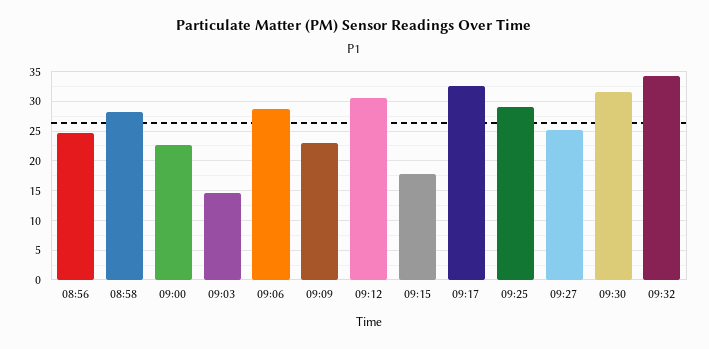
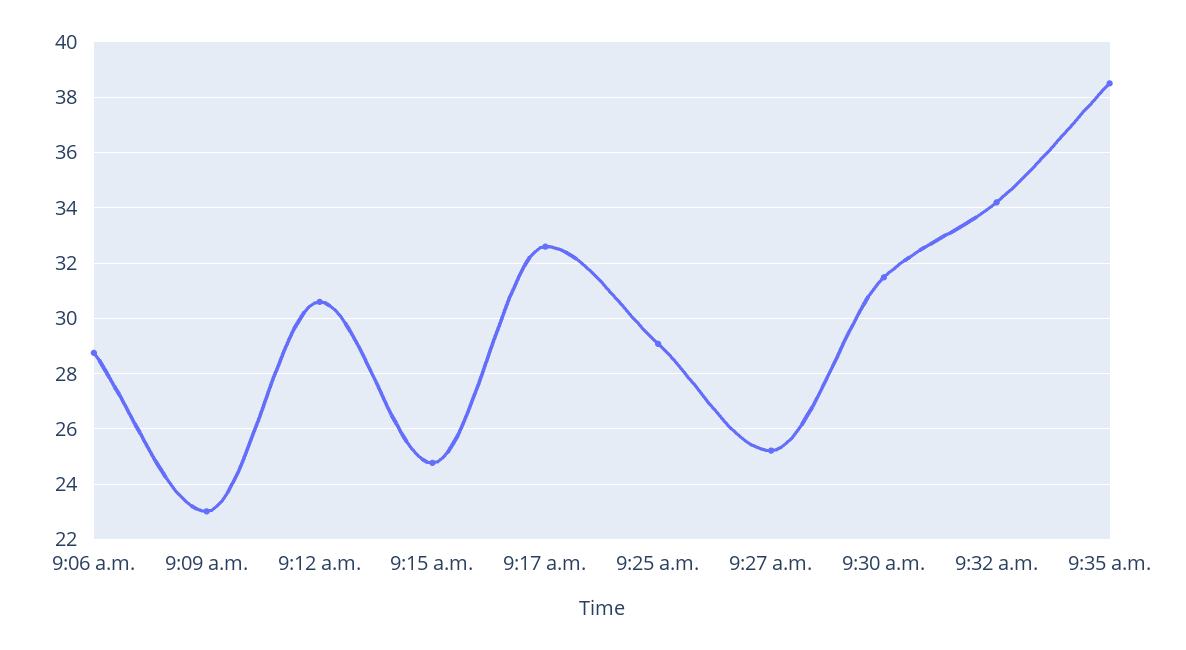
08:56: 25 -> none
08:58: 27.5 -> none
09:00: 22.5 -> none
09:03: 15 -> none
09:15: 17.5 -> 24.75
9:35 a.m.: none -> 38.5

